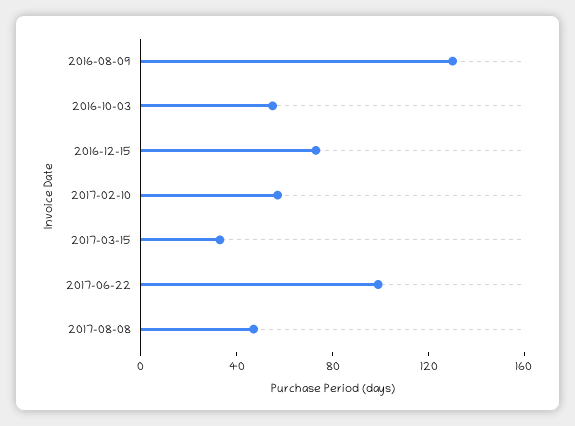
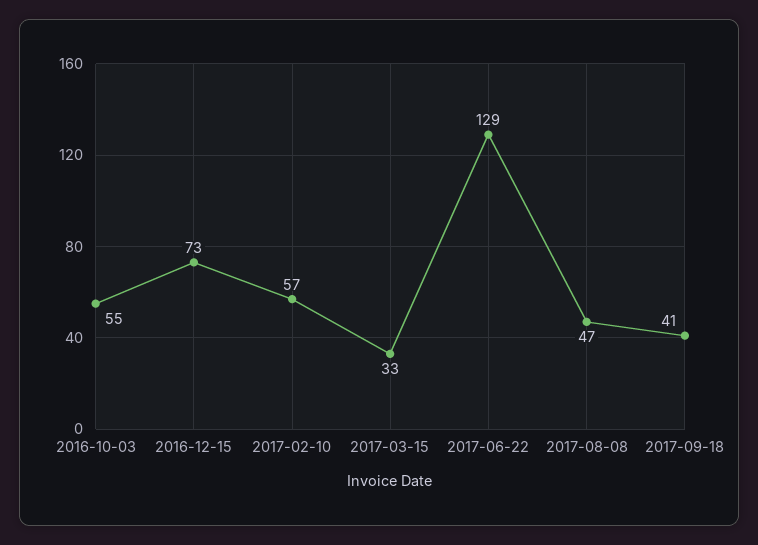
2016-08-09: 130 -> none
2017-06-22: 100 -> 129
2017-09-18: none -> 41

